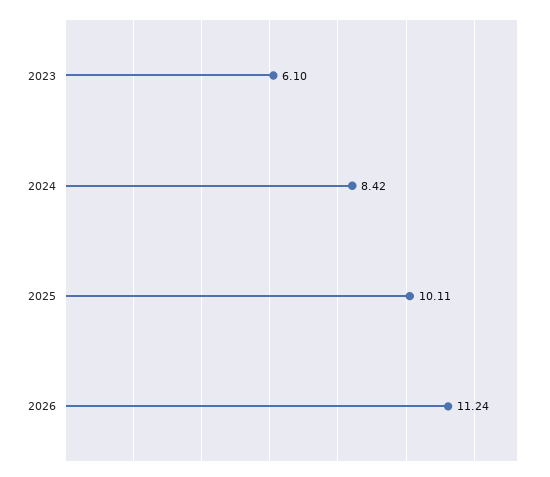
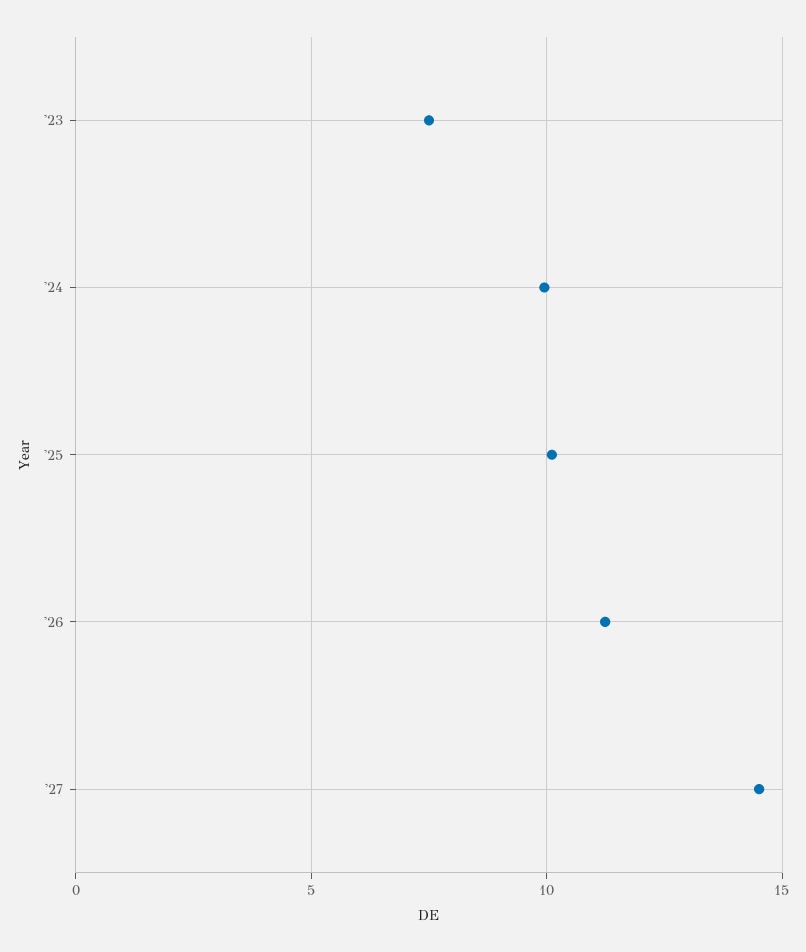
2023: 6.1 -> 7.5
2024: 8.42 -> 10
'27: none -> 14.5

